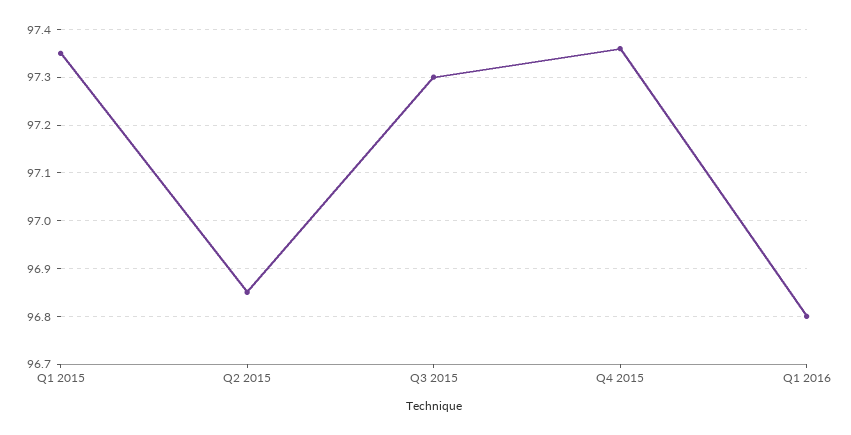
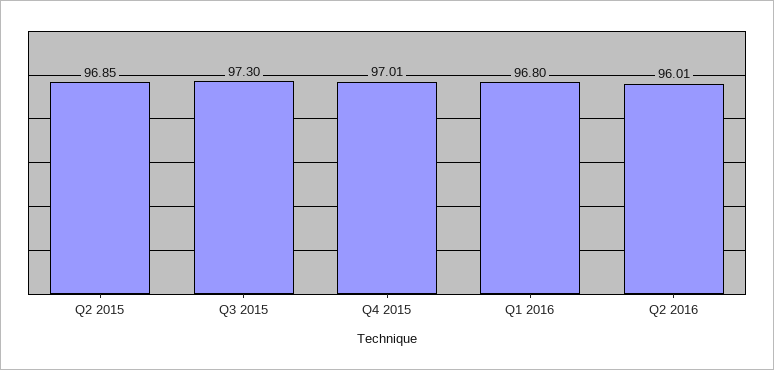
Q1 2015: 97.35 -> none
Q4 2015: 97.35 -> 97.01
Q2 2016: none -> 96.01

